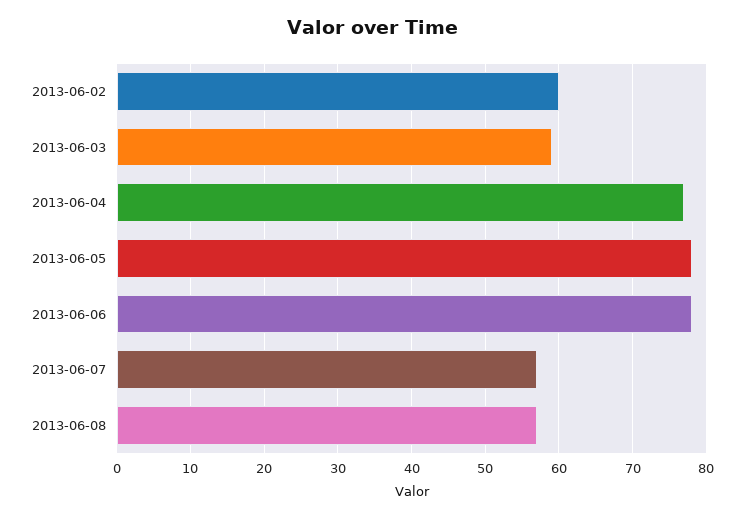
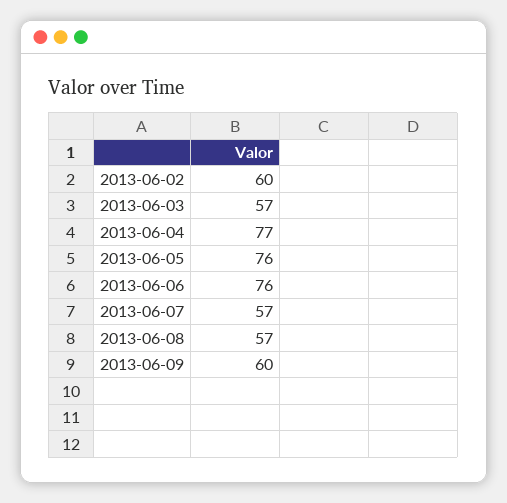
2013-06-03: 59 -> 57
2013-06-05: 78 -> 76
2013-06-06: 78 -> 76
2013-06-09: none -> 60

